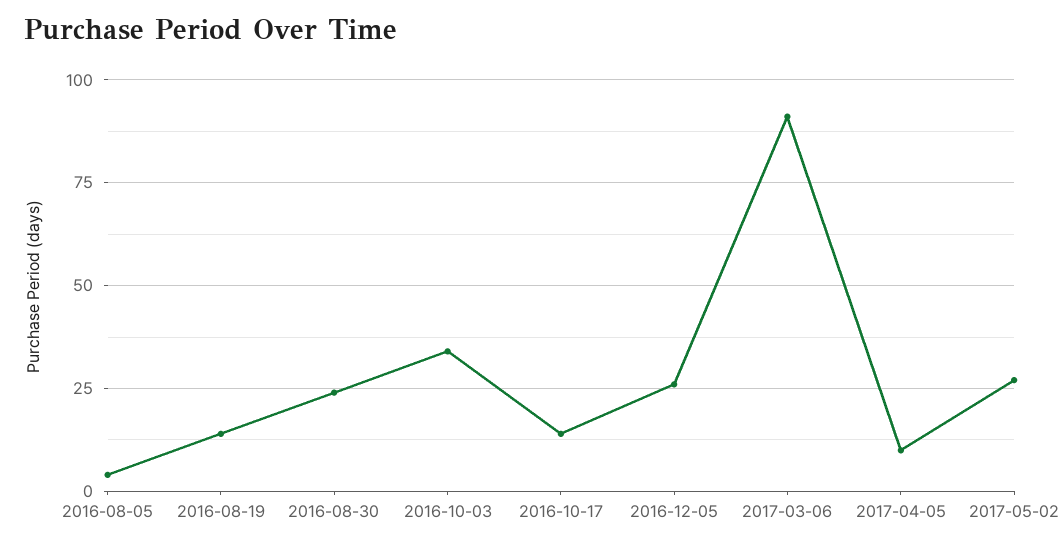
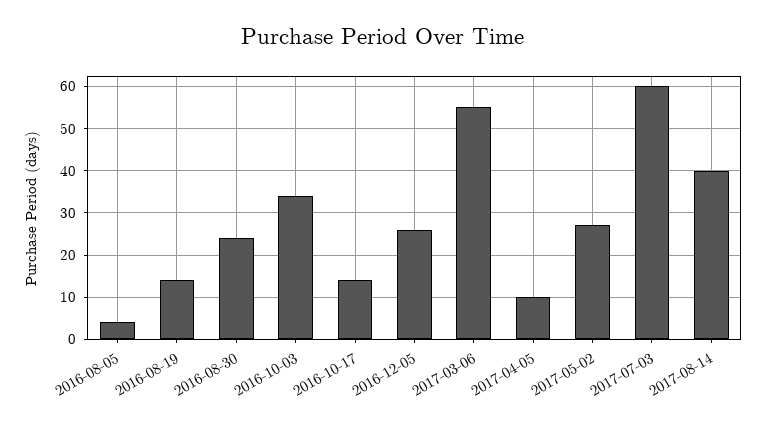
2017-03-06: 90 -> 55
2017-07-03: none -> 60
2017-08-14: none -> 40

